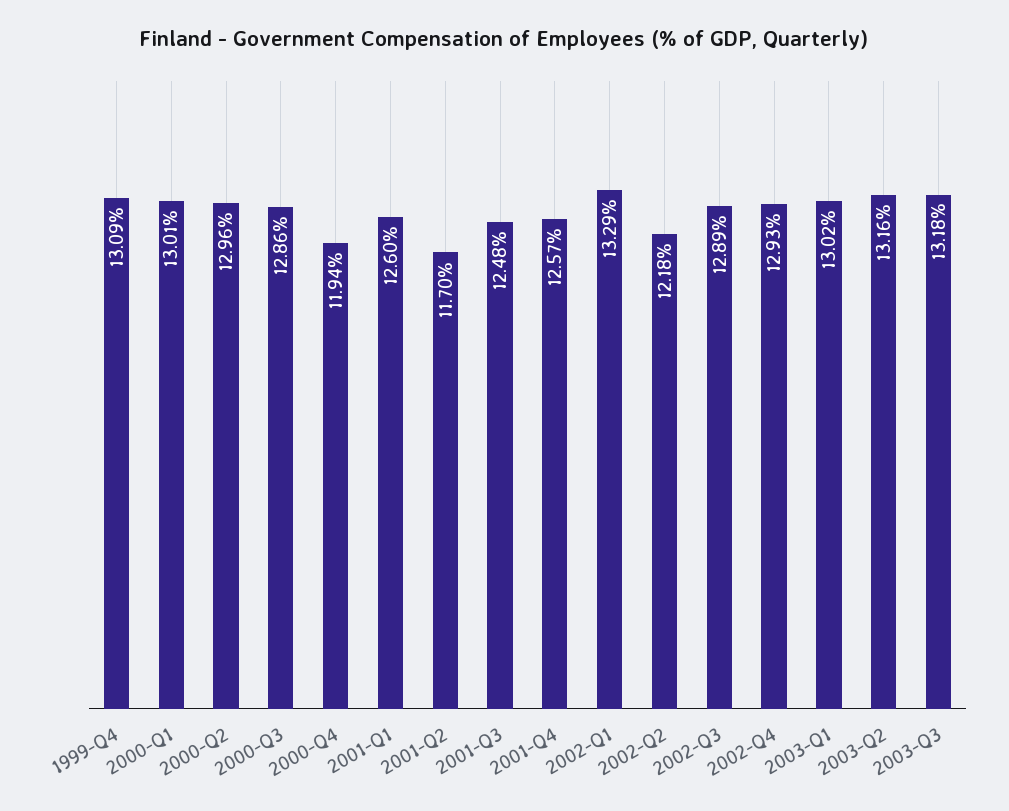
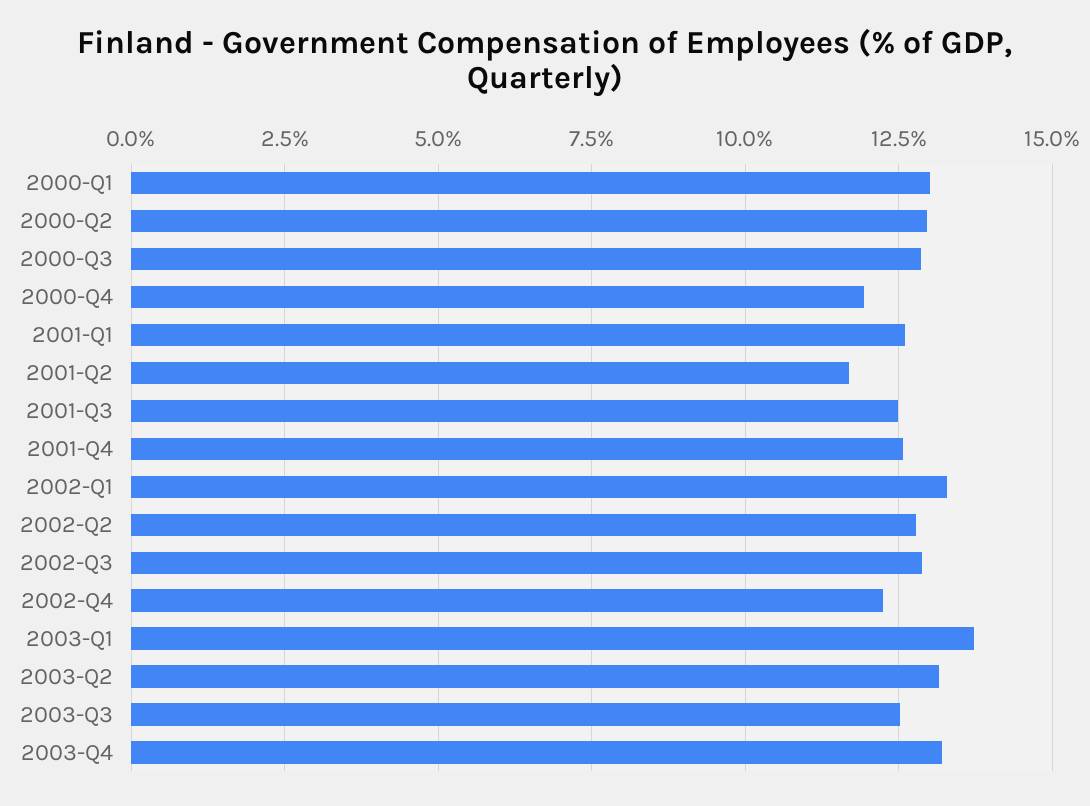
1999-Q4: 13.09 -> none
2002-Q2: 12.18 -> 12.75
2002-Q4: 12.93 -> 12.25
2003-Q1: 13.02 -> 13.75
2003-Q3: 13.18 -> 12.5
2003-Q4: none -> 13.25

